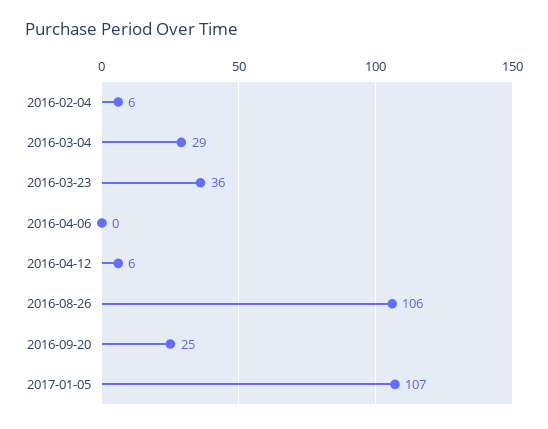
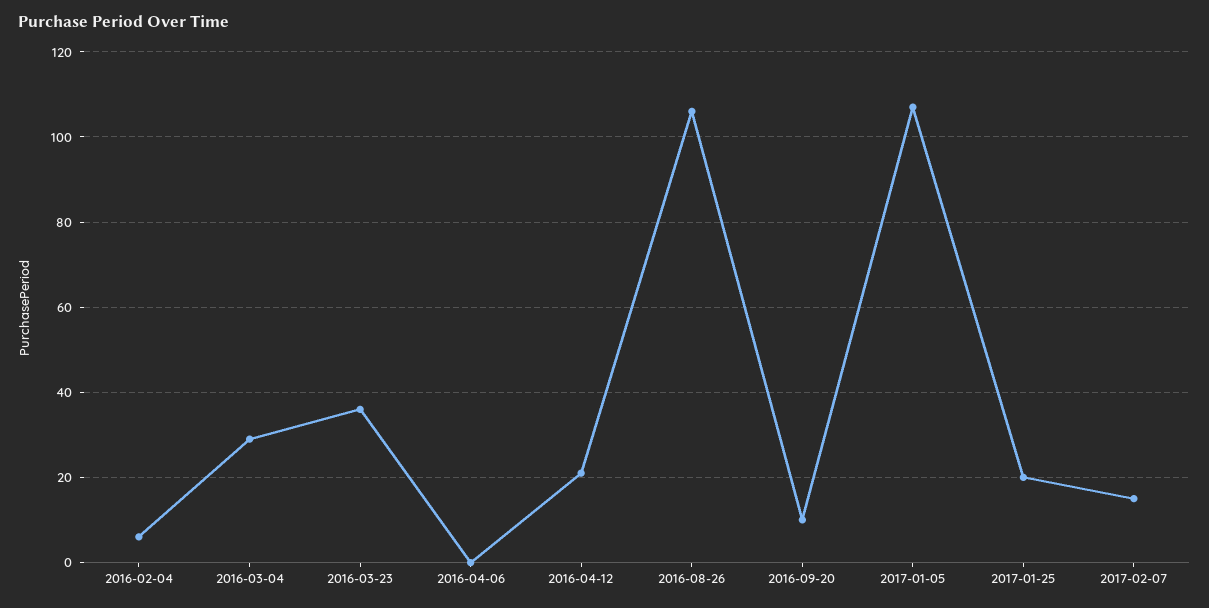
2016-04-12: 6 -> 20
2016-09-20: 25 -> 10
2017-01-25: none -> 20
2017-02-07: none -> 15

